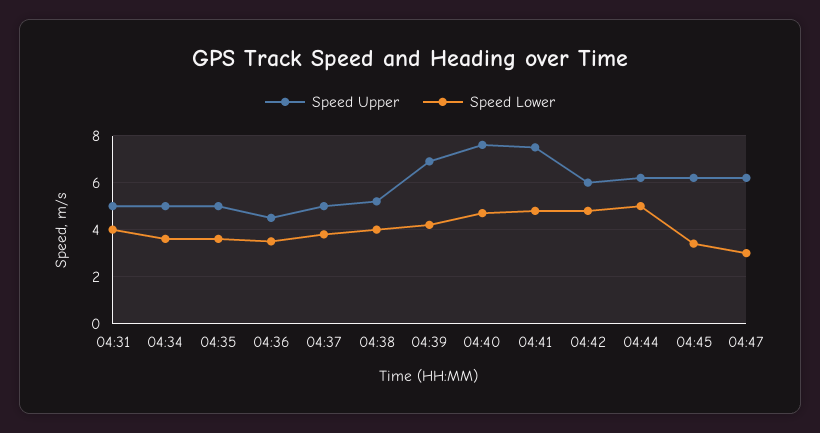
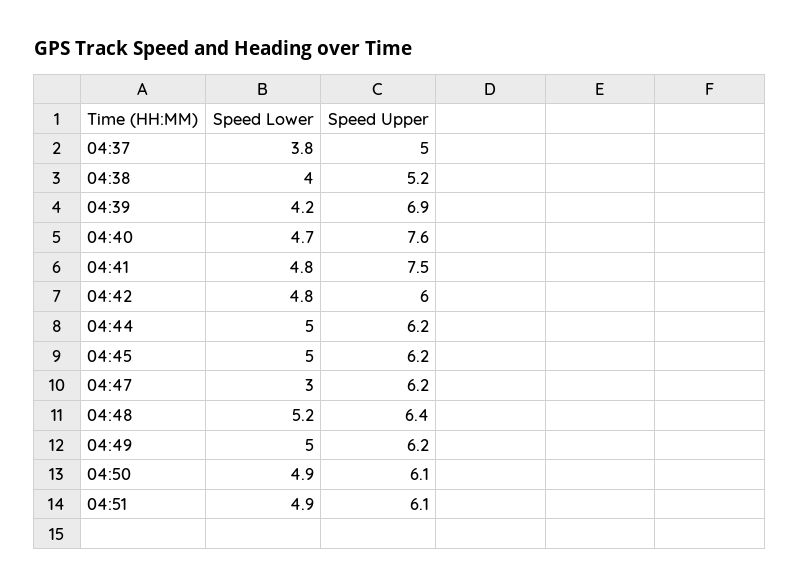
Speed Upper, 04:31: 5 -> none
Speed Lower, 04:31: 4 -> none
Speed Upper, 04:34: 5 -> none
Speed Lower, 04:34: 3.5 -> none
Speed Upper, 04:35: 5 -> none
Speed Lower, 04:35: 3.5 -> none
Speed Upper, 04:36: 4.5 -> none
Speed Lower, 04:36: 3.5 -> none
Speed Lower, 04:45: 3.5 -> 5
Speed Lower, 04:48: none -> 5.2
Speed Upper, 04:48: none -> 6.4
Speed Lower, 04:49: none -> 5
Speed Upper, 04:49: none -> 6.2
Speed Lower, 04:50: none -> 4.9
Speed Upper, 04:50: none -> 6.1
Speed Lower, 04:51: none -> 4.9
Speed Upper, 04:51: none -> 6.1

